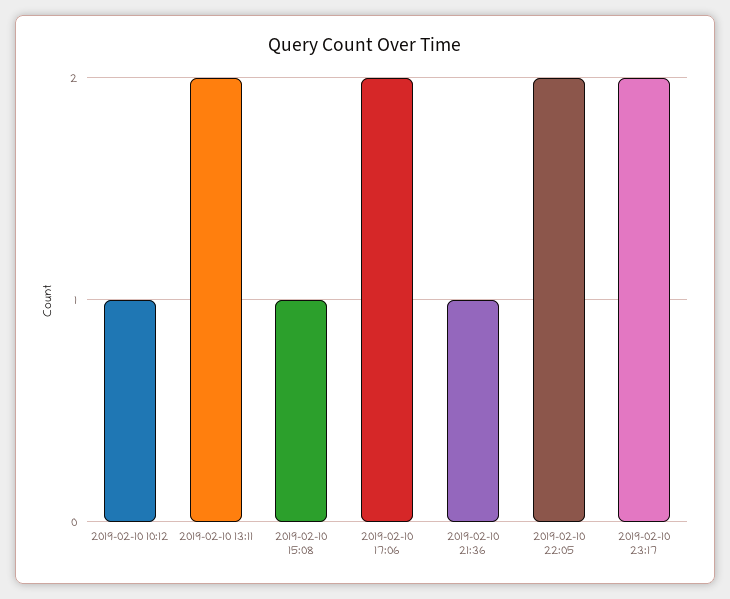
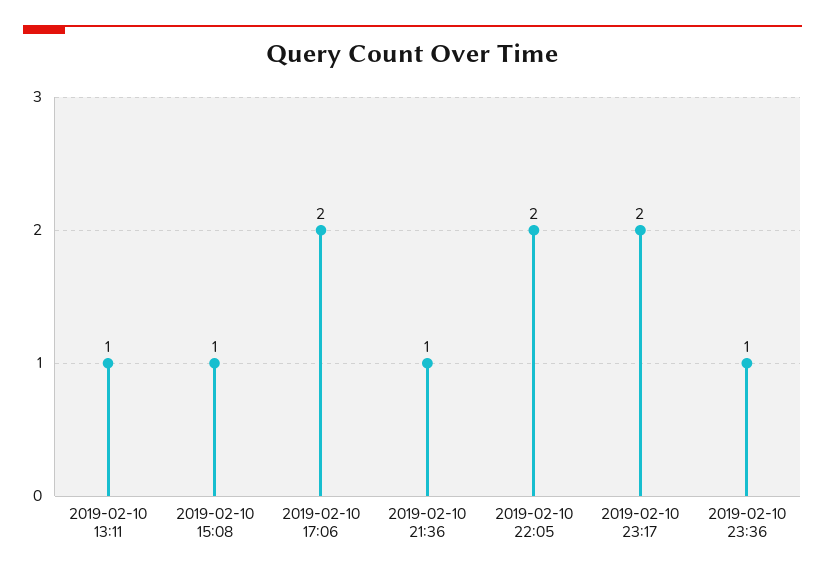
2019-02-10 10:12: 1 -> none
2019-02-10 13:11: 2 -> 1
2019-02-10 23:36: none -> 1

